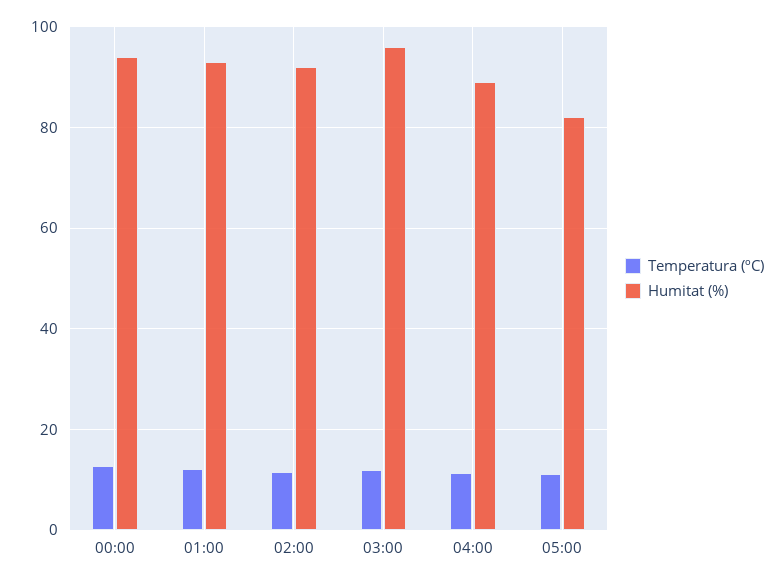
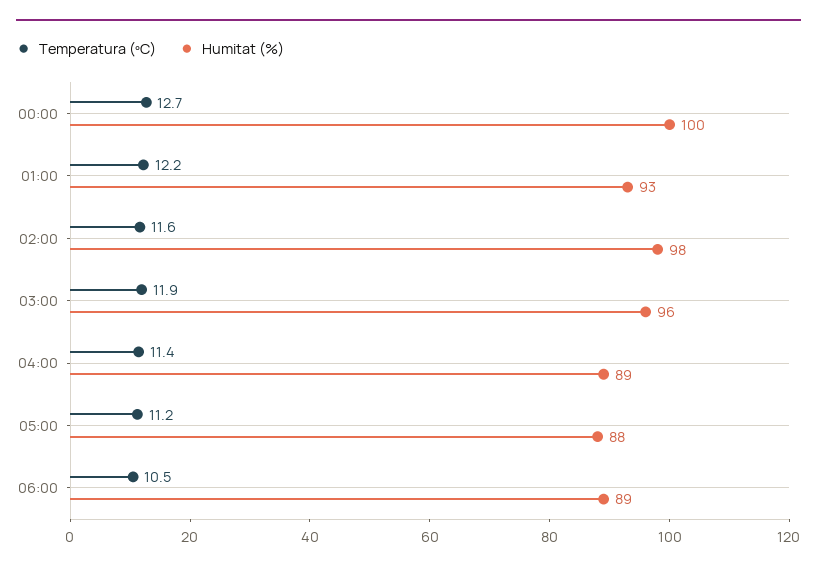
Humitat (%), 00:00: 94 -> 100
Humitat (%), 02:00: 92 -> 98
Humitat (%), 05:00: 82 -> 88
Temperatura (ºC), 06:00: none -> 10.5
Humitat (%), 06:00: none -> 89

